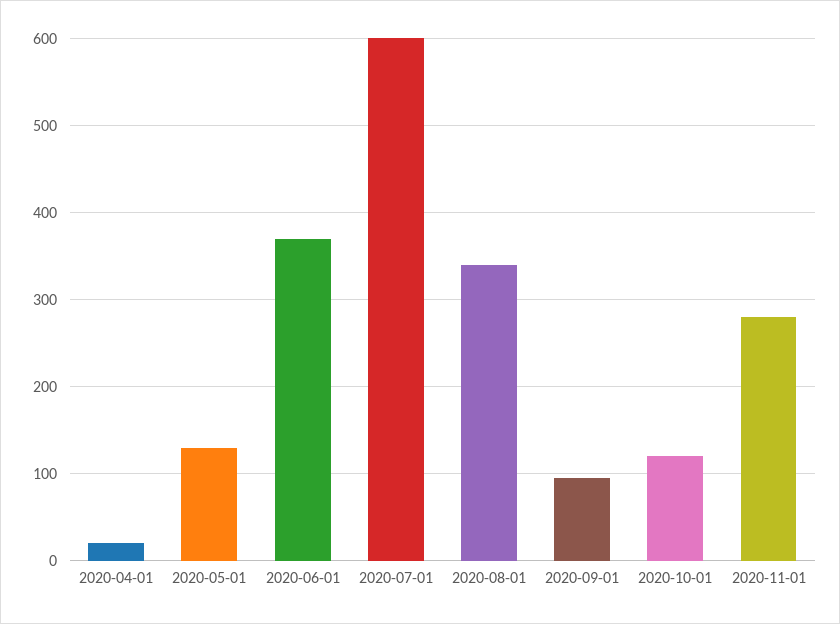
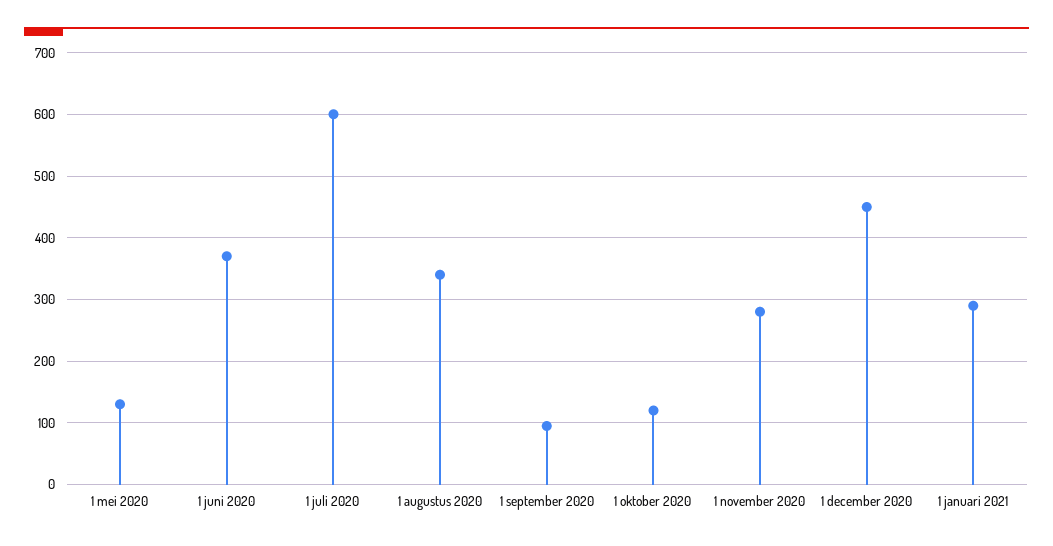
2020-04-01: 20 -> none
1 december 2020: none -> 450
1 januari 2021: none -> 290

